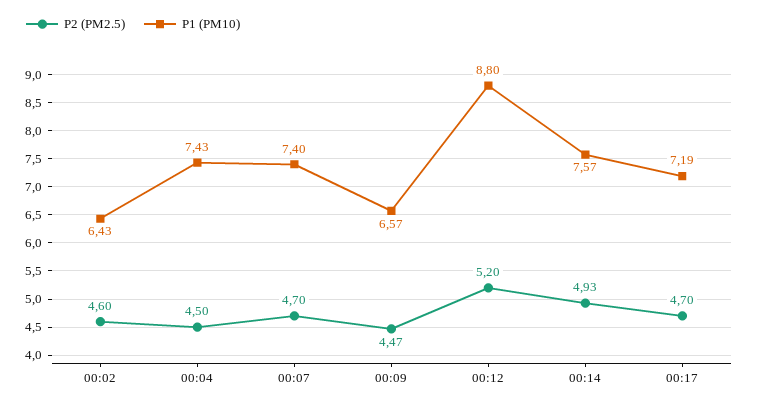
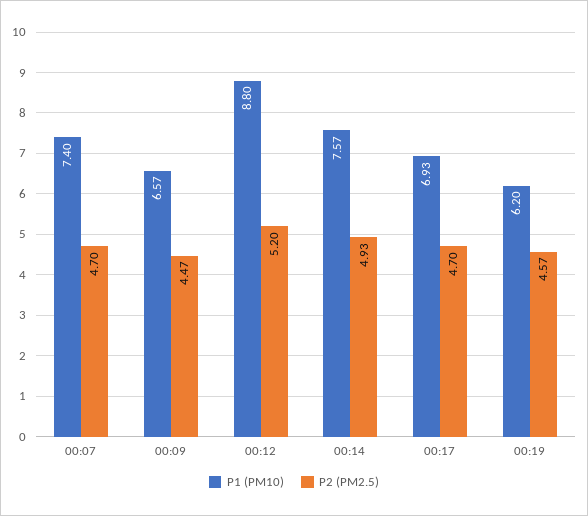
P2 (PM2.5), 00:02: 4.6 -> none
P1 (PM10), 00:02: 6.43 -> none
P2 (PM2.5), 00:04: 4.5 -> none
P1 (PM10), 00:04: 7.43 -> none
P1 (PM10), 00:17: 7.19 -> 6.93
P1 (PM10), 00:19: none -> 6.2
P2 (PM2.5), 00:19: none -> 4.57

